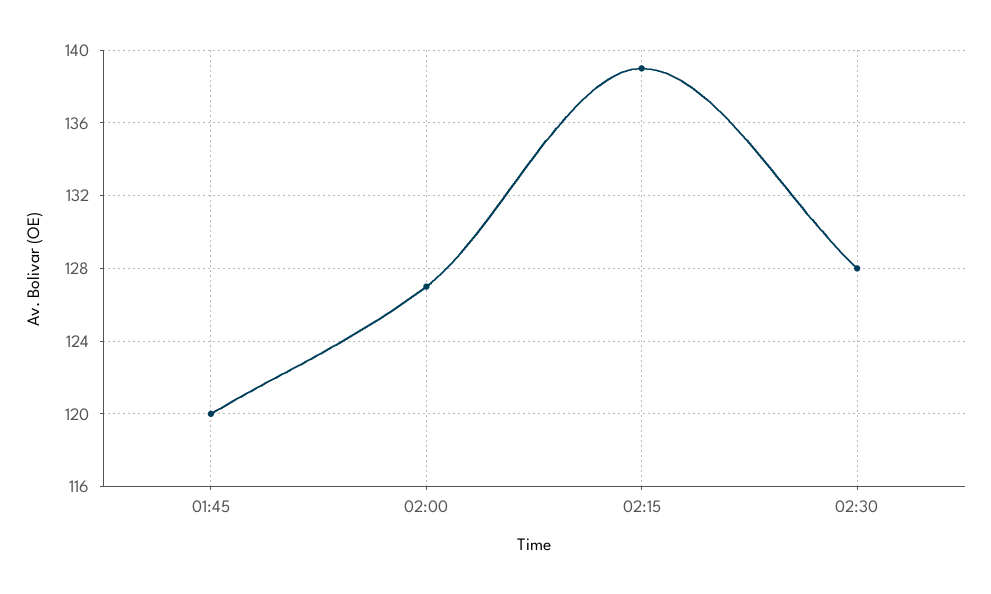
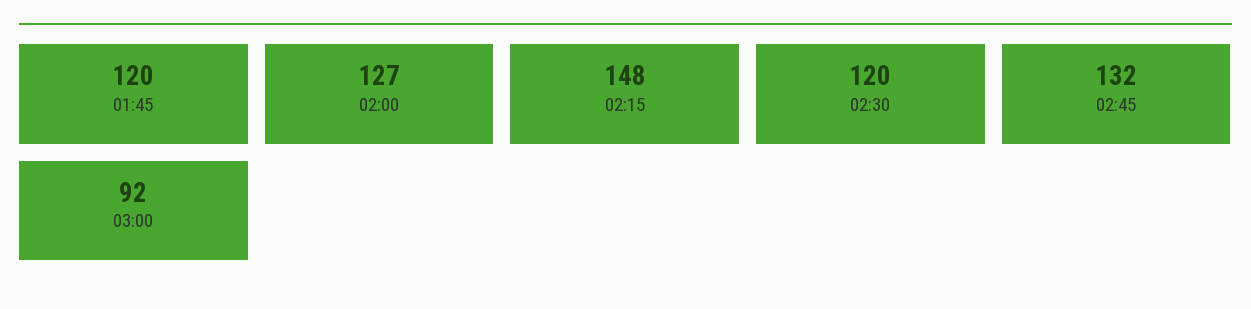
02:15: 139 -> 148
02:30: 128 -> 120
02:45: none -> 132
03:00: none -> 92

